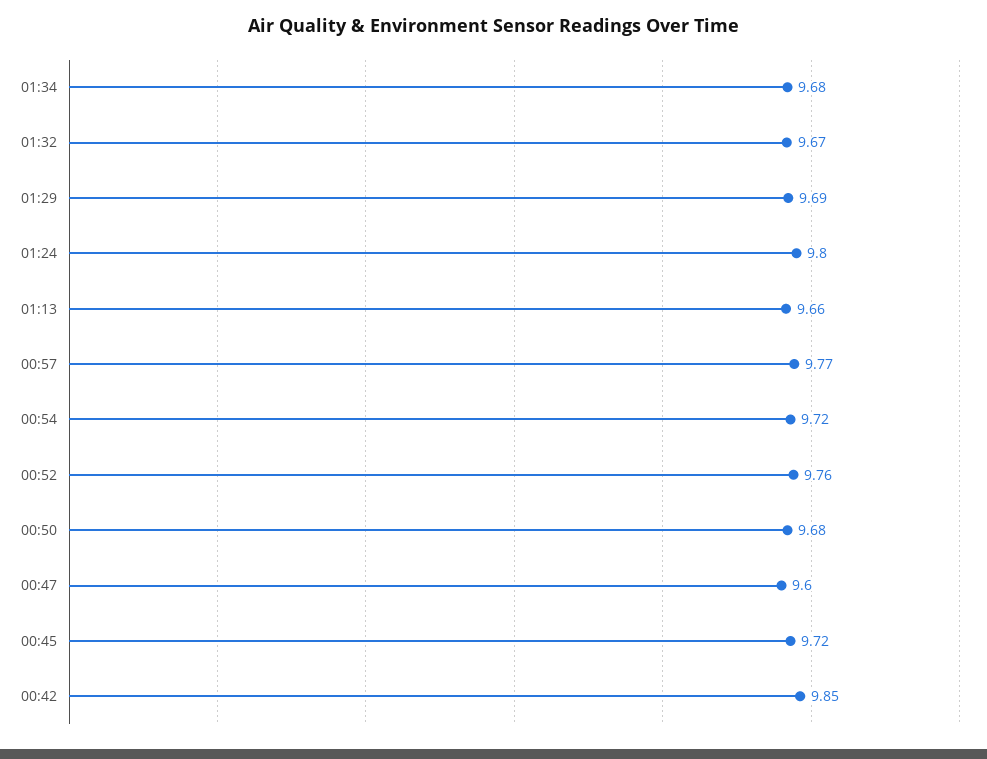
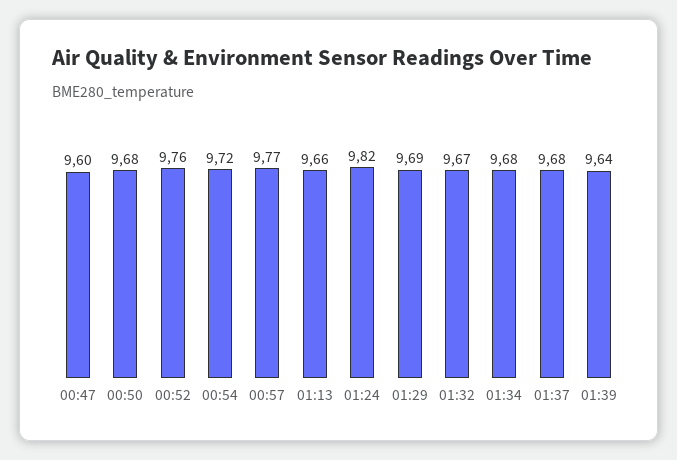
01:24: 9.8 -> 9.82
00:45: 9.72 -> none
00:42: 9.85 -> none
01:37: none -> 9.68
01:39: none -> 9.64

